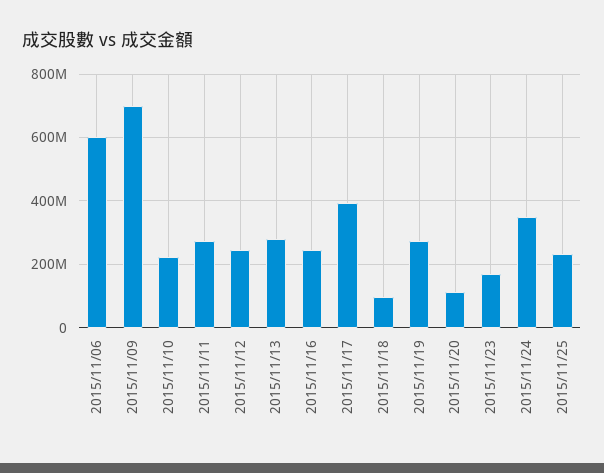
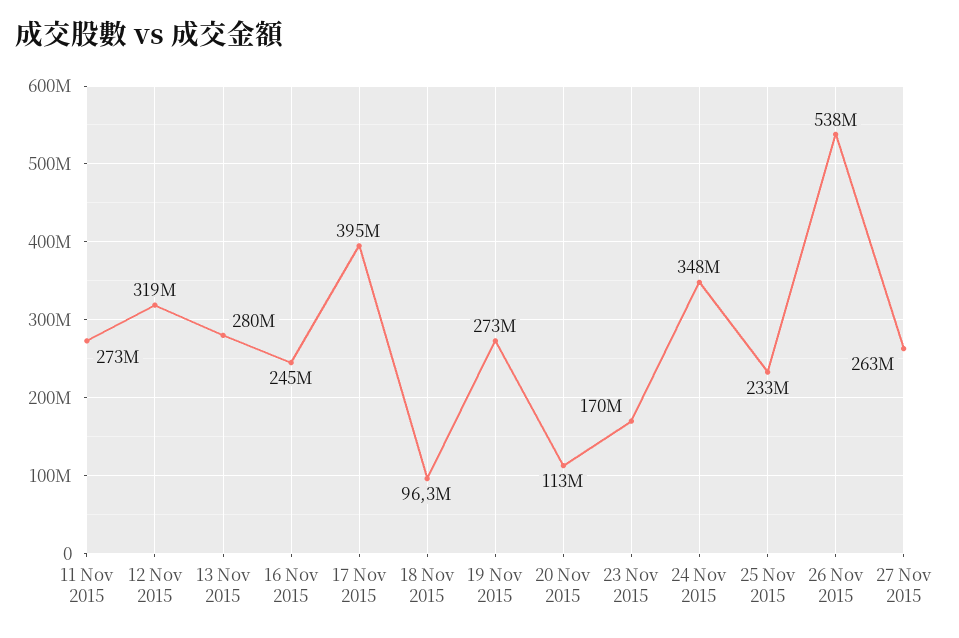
2015/11/06: 600000000 -> none
2015/11/09: 700000000 -> none
2015/11/10: 220000000 -> none
2015/11/12: 240000000 -> 319000000
26 Nov 2015: none -> 538000000
27 Nov 2015: none -> 263000000

